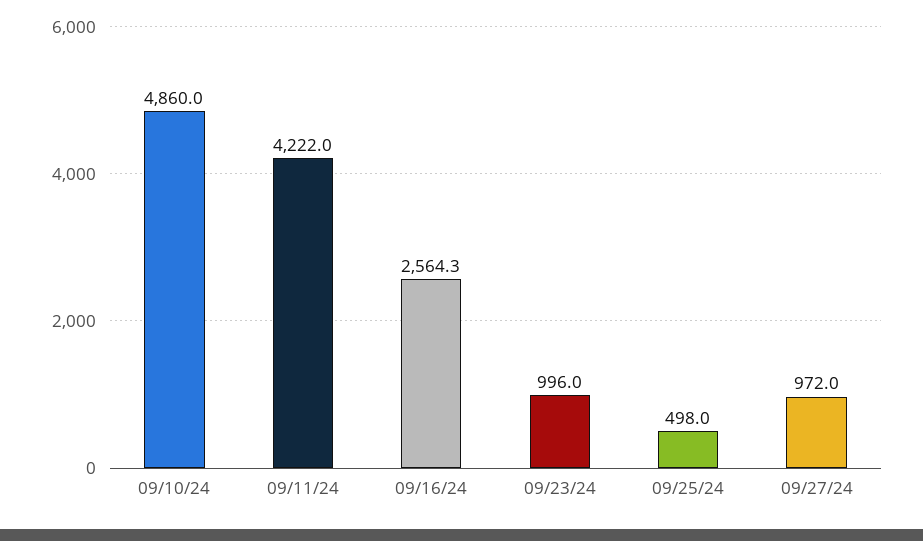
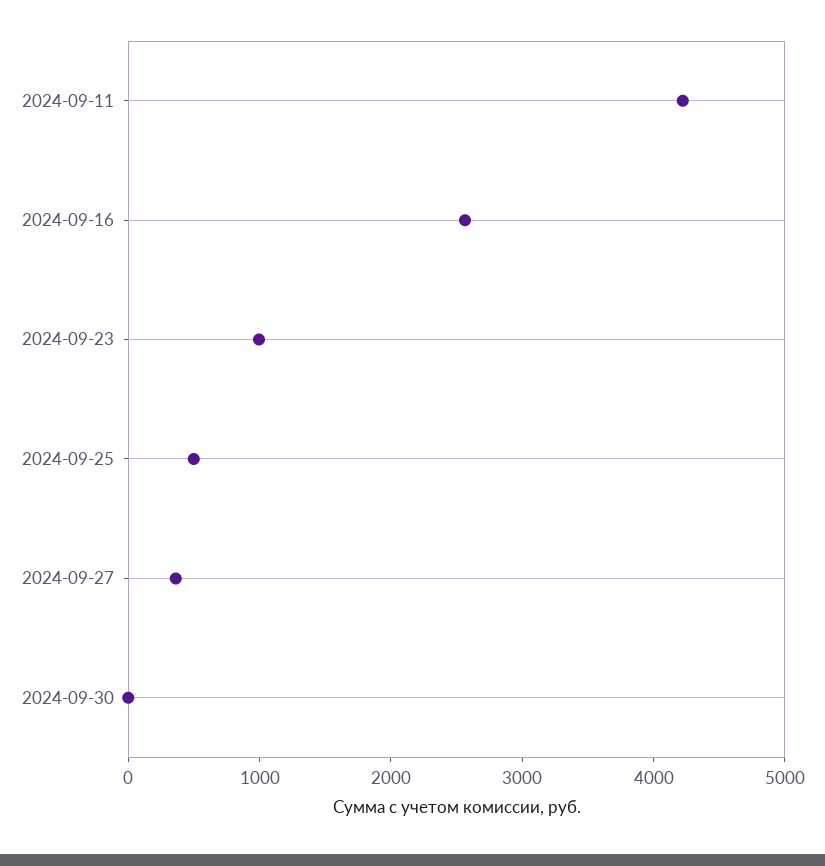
09/10/24: 4860 -> none
09/27/24: 972 -> 400
2024-09-30: none -> 0

